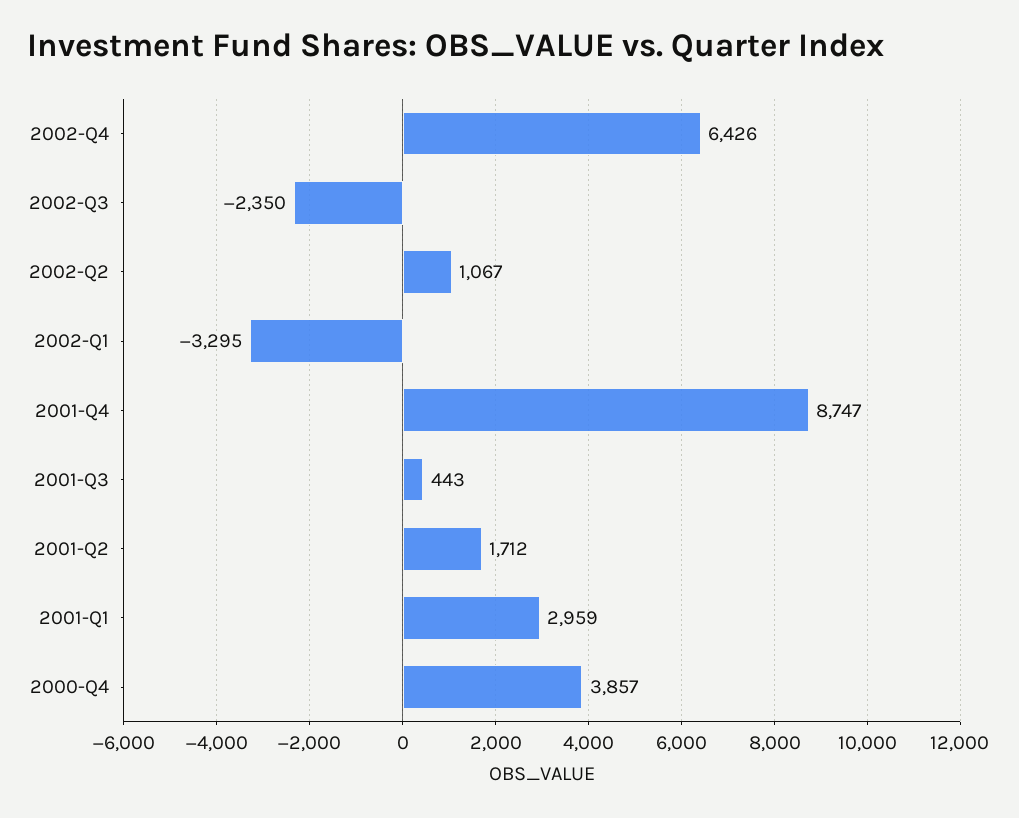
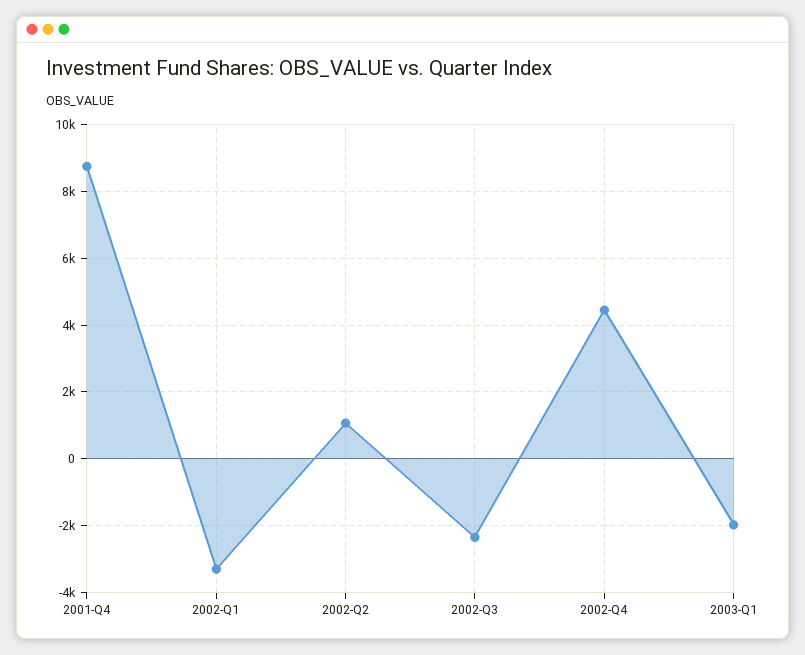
2002-Q4: 6426 -> 4400
2001-Q3: 443 -> none
2001-Q2: 1712 -> none
2001-Q1: 2959 -> none
2000-Q4: 3857 -> none
2003-Q1: none -> -2000

